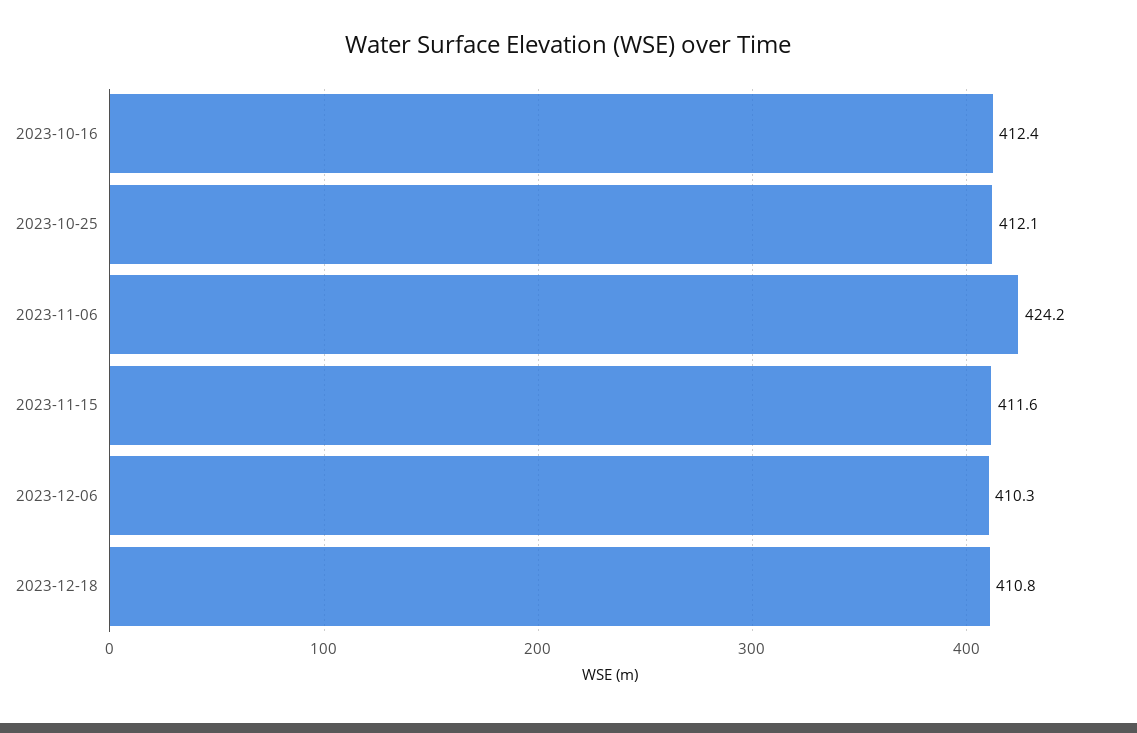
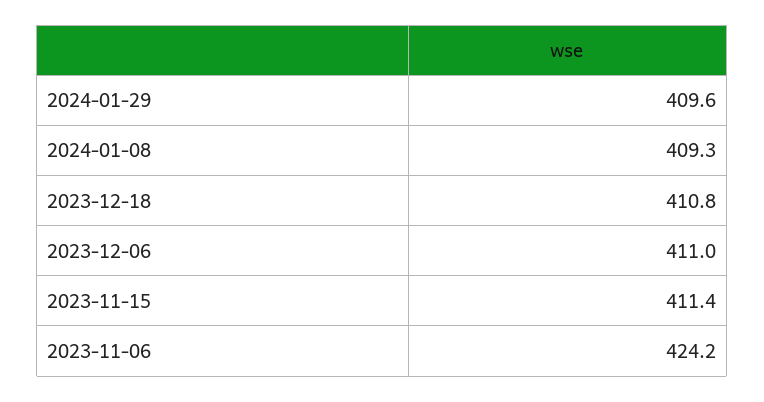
2023-10-16: 412.4 -> none
2023-10-25: 412.1 -> none
2023-11-15: 411.6 -> 411.4
2023-12-06: 410.3 -> 411
2024-01-29: none -> 409.6
2024-01-08: none -> 409.3

